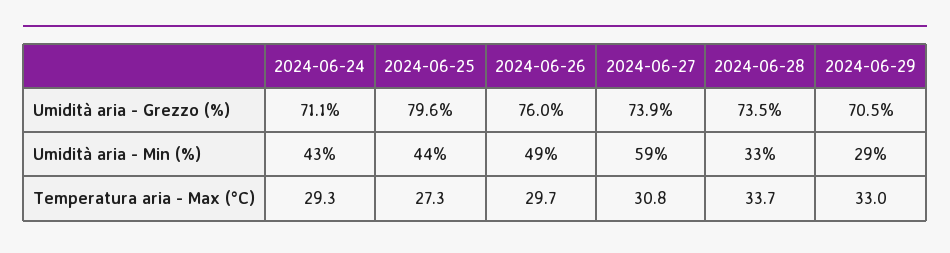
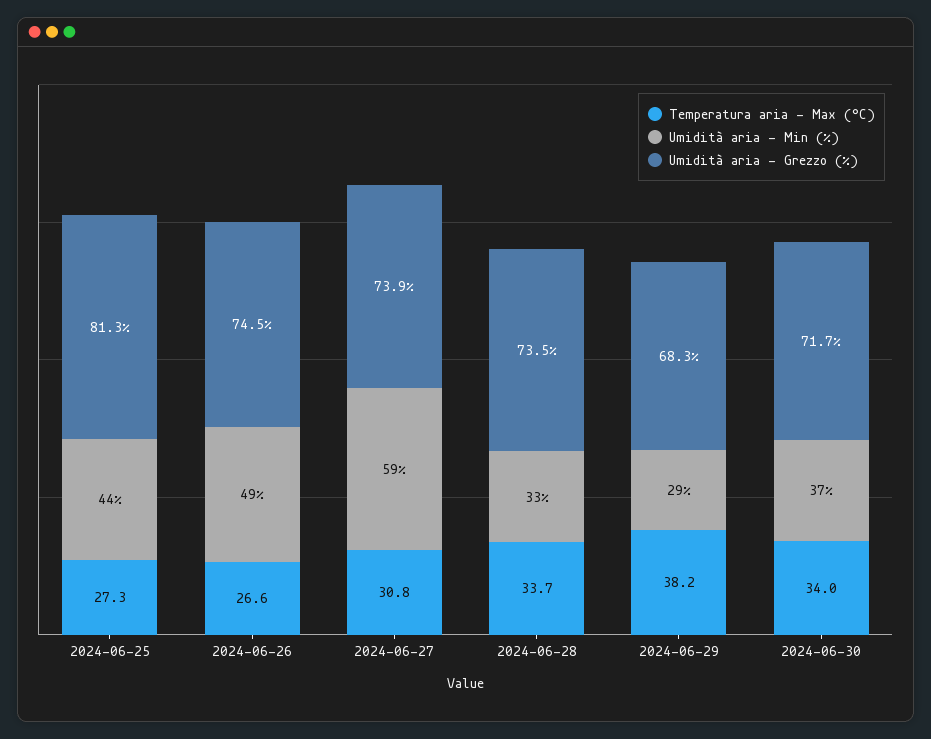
Umidità aria - Grezzo (%), 2024-06-24: 71.1 -> none
Umidità aria - Grezzo (%), 2024-06-25: 79.6 -> 81.3
Umidità aria - Grezzo (%), 2024-06-26: 76 -> 74.5
Umidità aria - Grezzo (%), 2024-06-29: 70.5 -> 68.3
Umidità aria - Min (%), 2024-06-24: 43 -> none
Temperatura aria - Max (°C), 2024-06-24: 29.3 -> none
Temperatura aria - Max (°C), 2024-06-26: 29.7 -> 26.6
Temperatura aria - Max (°C), 2024-06-29: 33 -> 38.2
Temperatura aria - Max (°C), 2024-06-30: none -> 34
Umidità aria - Min (%), 2024-06-30: none -> 37
Umidità aria - Grezzo (%), 2024-06-30: none -> 71.7

